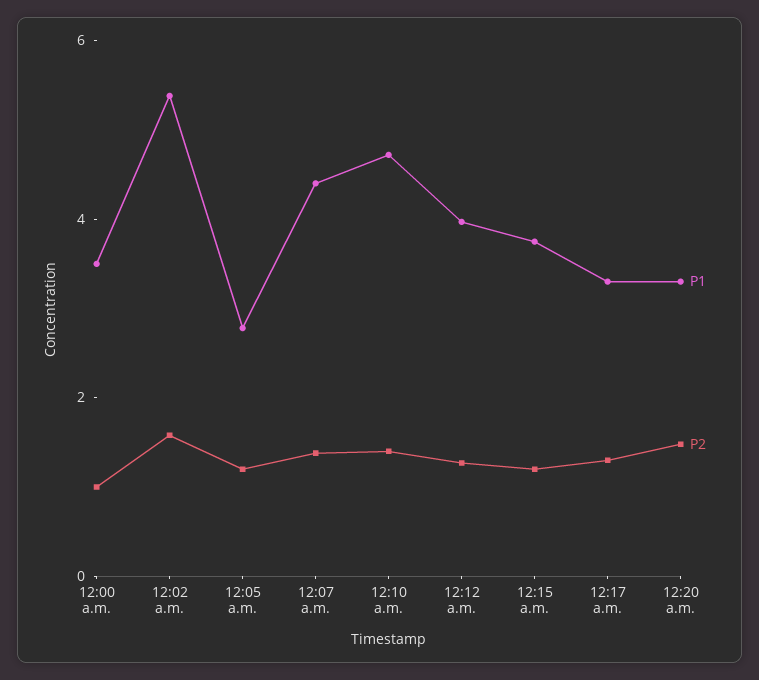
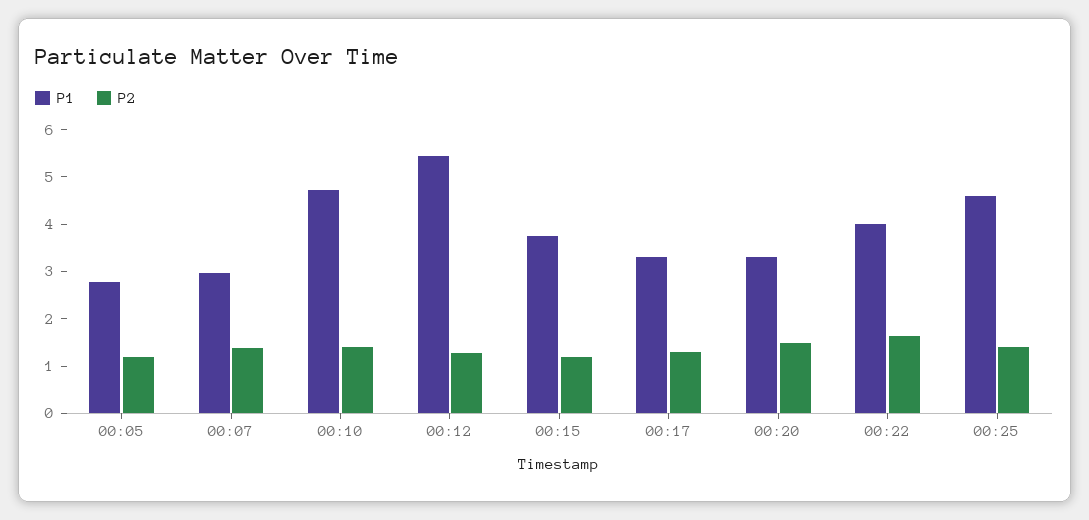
P1, 12:00 a.m.: 3.5 -> none
P2, 12:00 a.m.: 1 -> none
P1, 12:02 a.m.: 5.5 -> none
P2, 12:02 a.m.: 1.5 -> none
P1, 12:07 a.m.: 4.5 -> 3
P1, 12:12 a.m.: 4 -> 5.4
P1, 00:22: none -> 4
P2, 00:22: none -> 1.6
P1, 00:25: none -> 4.6
P2, 00:25: none -> 1.4

